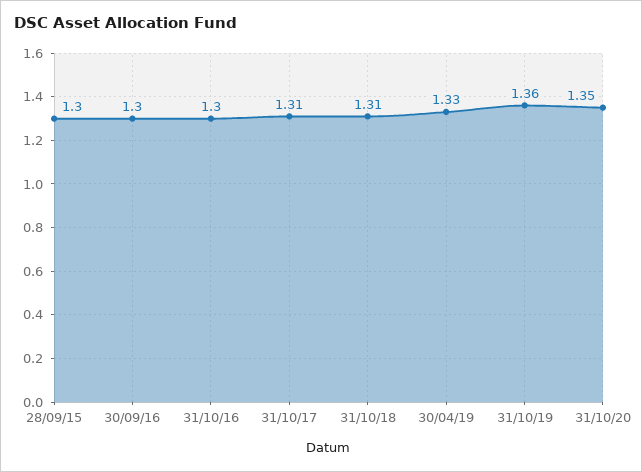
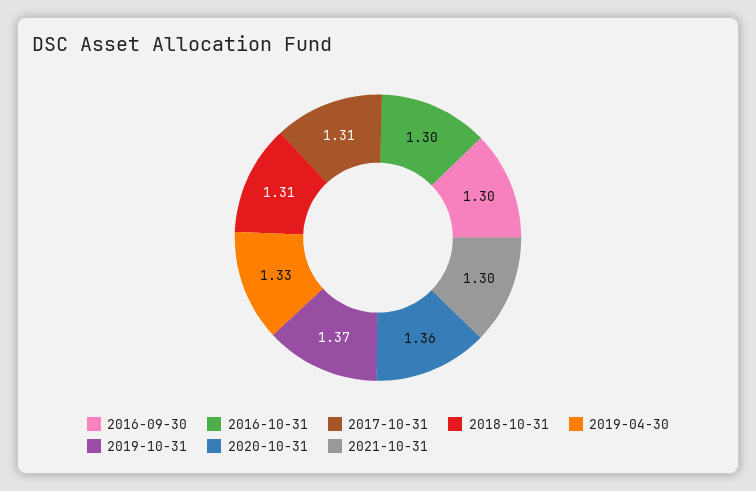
28/09/15: 1.3 -> none
31/10/19: 1.36 -> 1.37
31/10/20: 1.35 -> 1.36
2021-10-31: none -> 1.3

